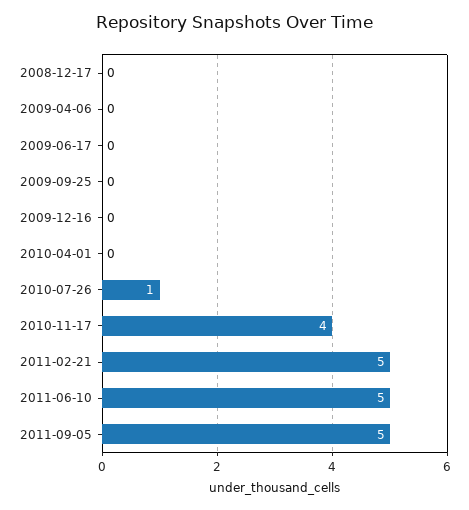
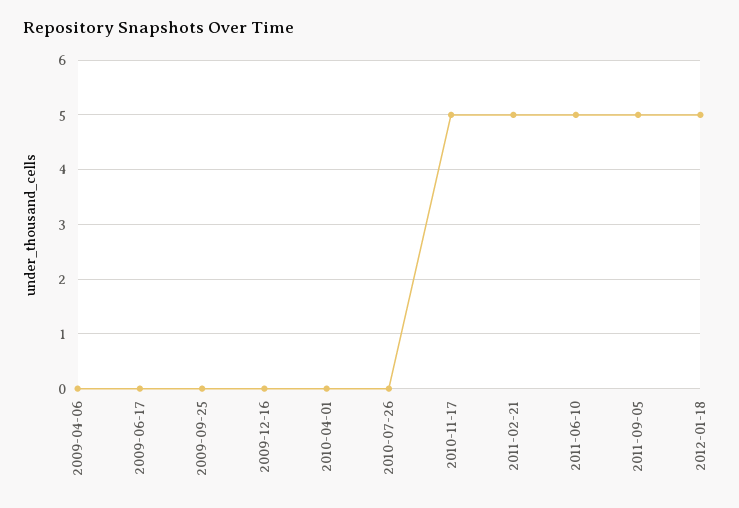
2008-12-17: 0 -> none
2010-07-26: 1 -> 0
2010-11-17: 4 -> 5
2012-01-18: none -> 5

